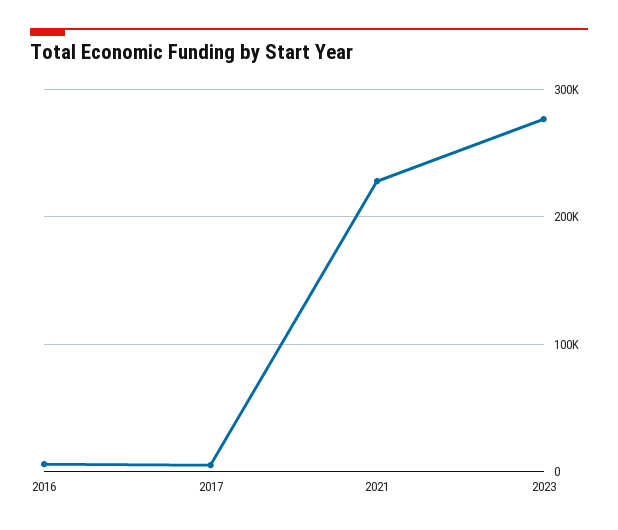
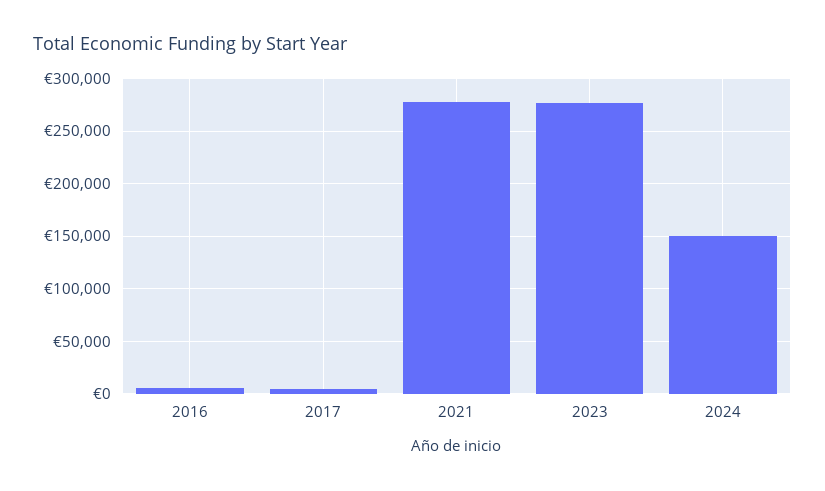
2021: 230000 -> 280000
2024: none -> 150000

